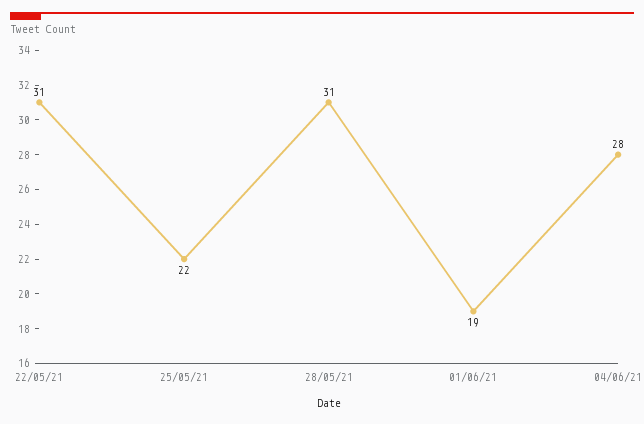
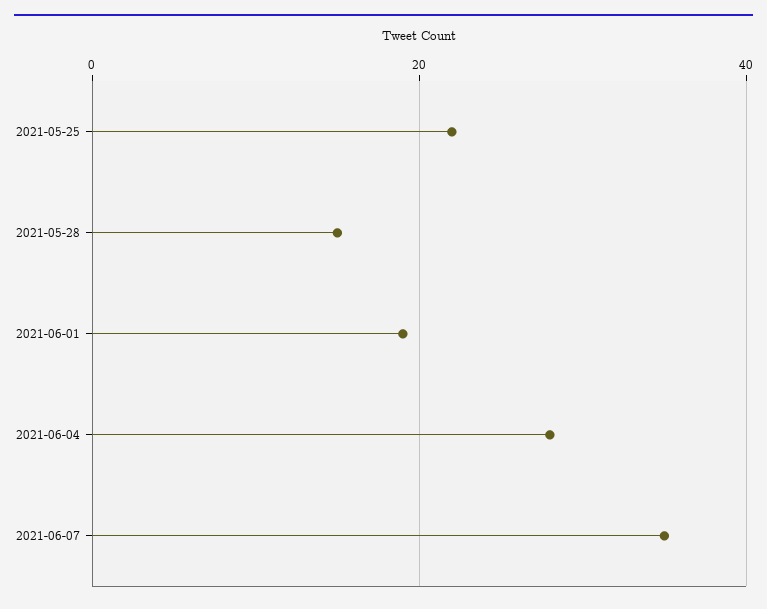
22/05/21: 31 -> none
28/05/21: 31 -> 15
2021-06-07: none -> 35

